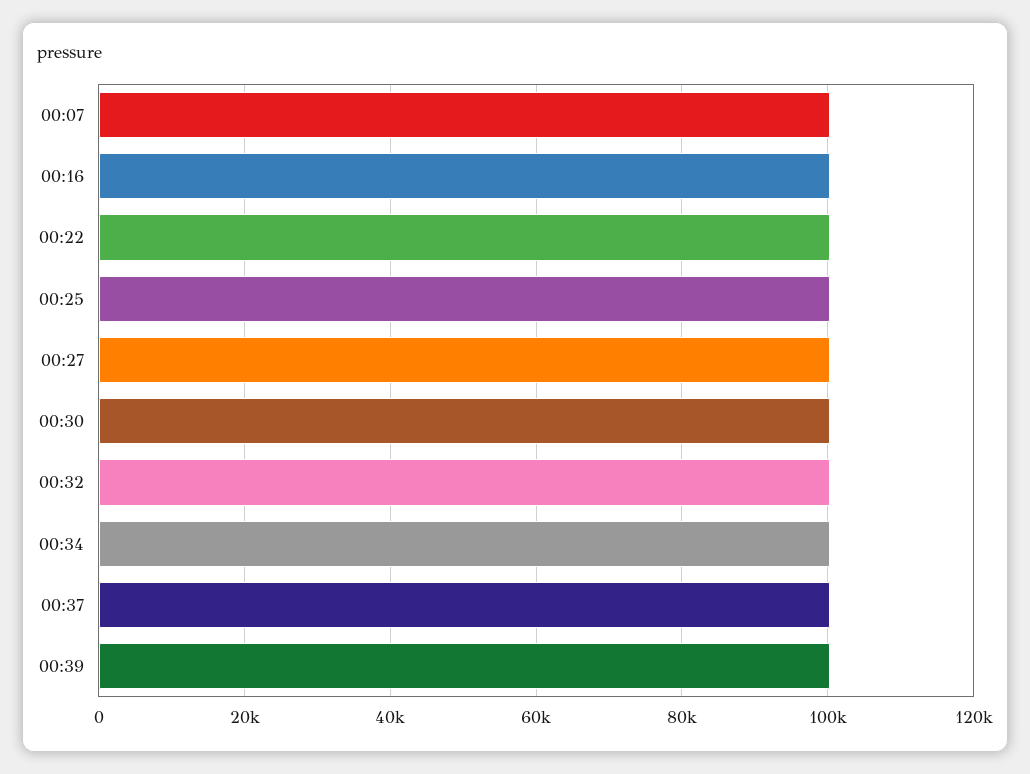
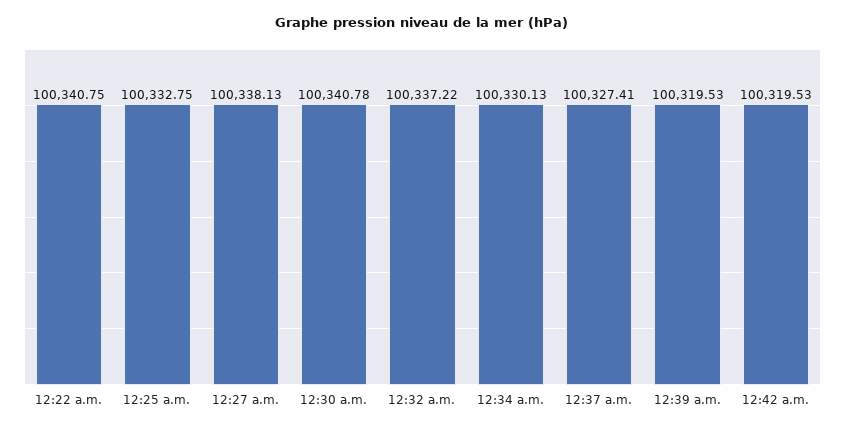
00:07: 100000 -> none
00:16: 100000 -> none
12:42 a.m.: none -> 100319.53

